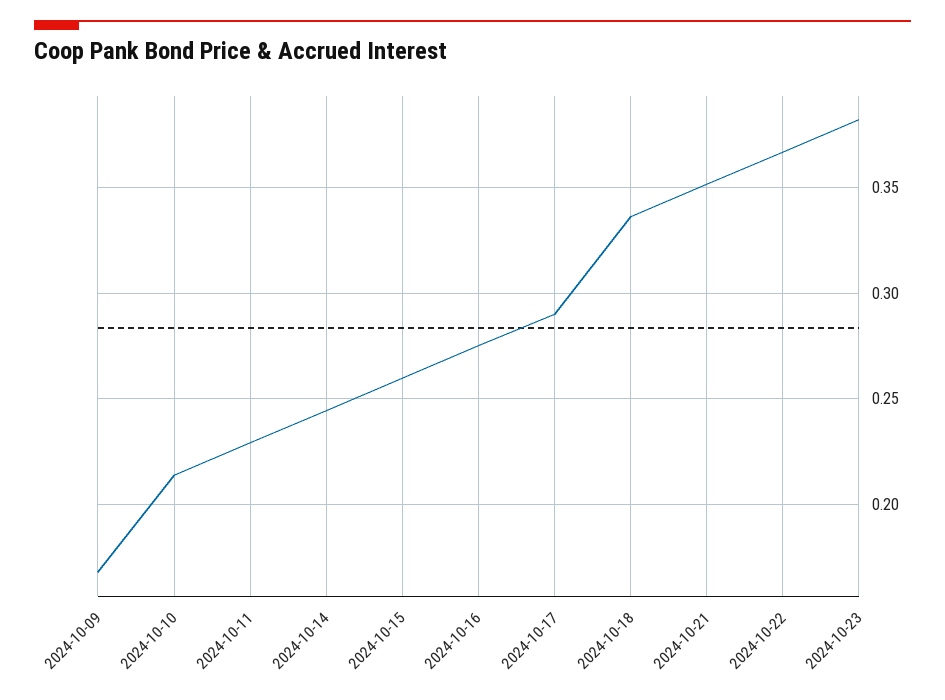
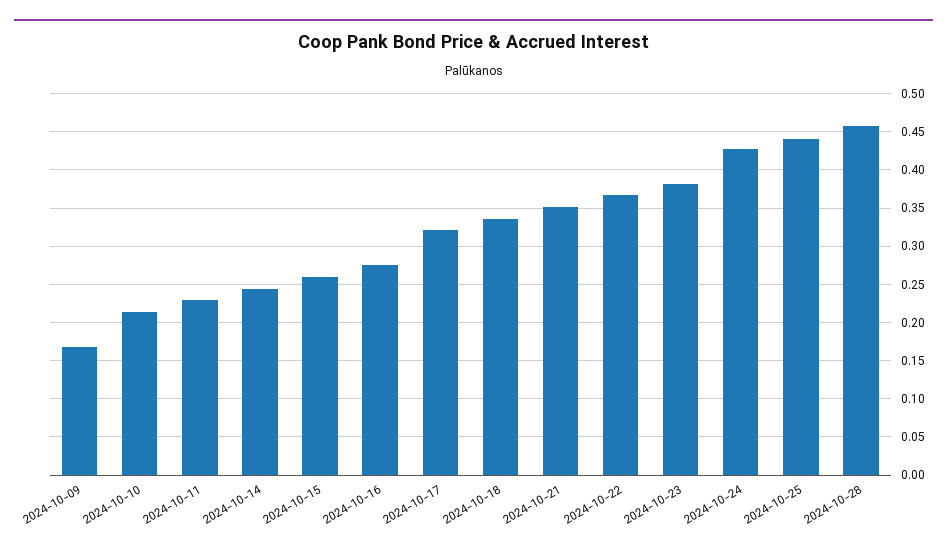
2024-10-17: 0.29 -> 0.32
2024-10-24: none -> 0.43
2024-10-25: none -> 0.44
2024-10-28: none -> 0.46

